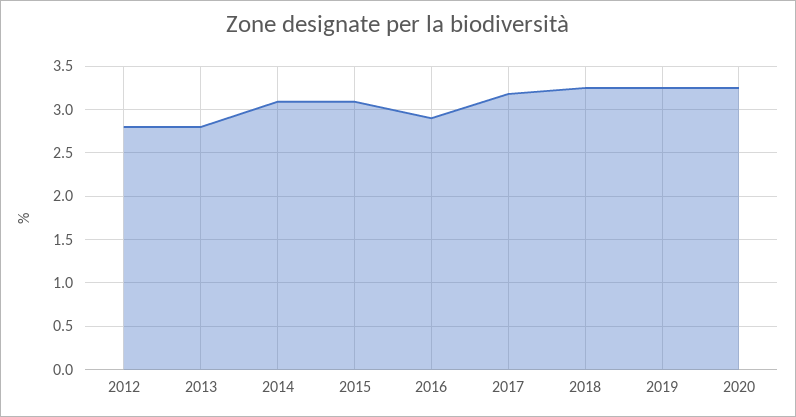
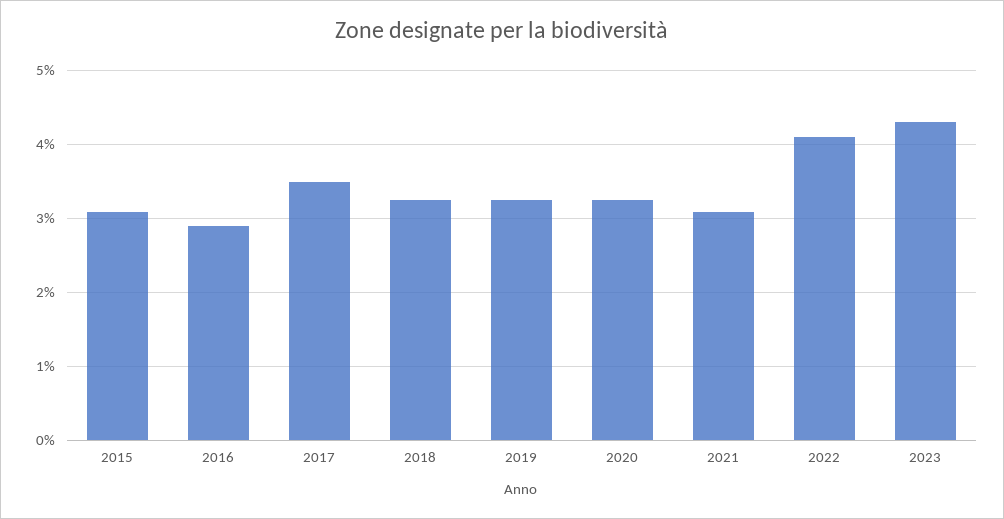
2012: 2.8 -> none
2013: 2.8 -> none
2014: 3.1 -> none
2017: 3.2 -> 3.5
2021: none -> 3.1
2022: none -> 4.1
2023: none -> 4.3

